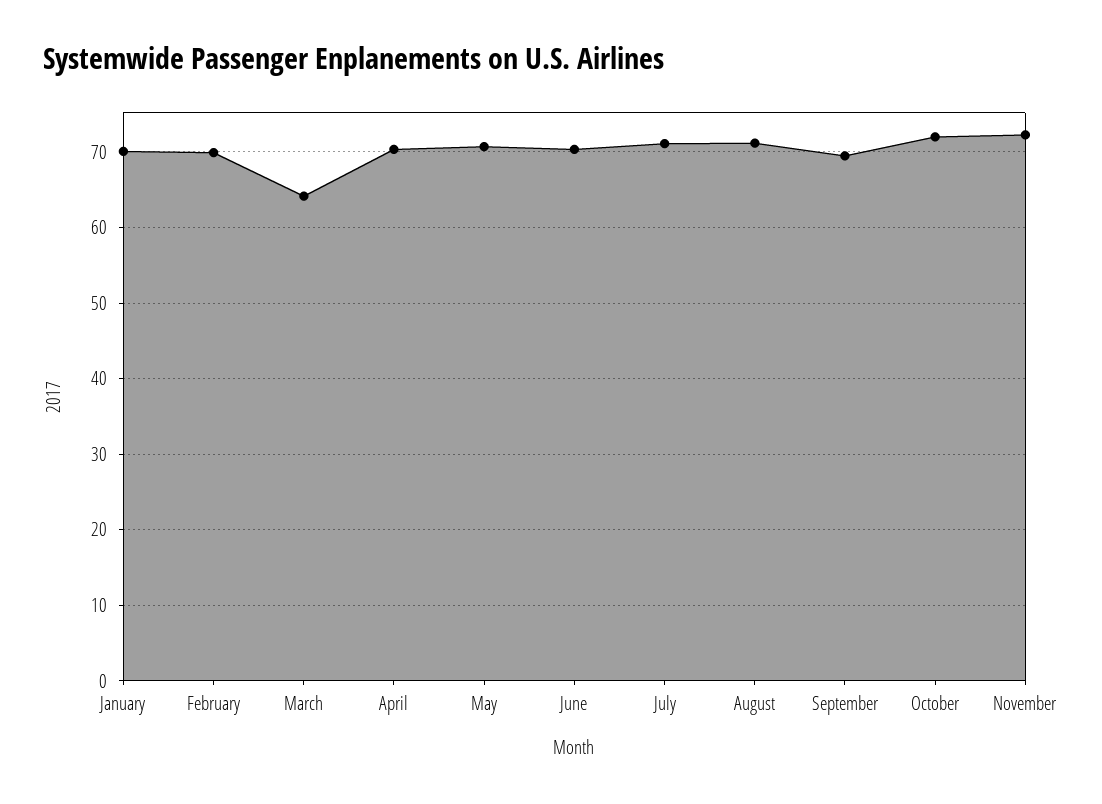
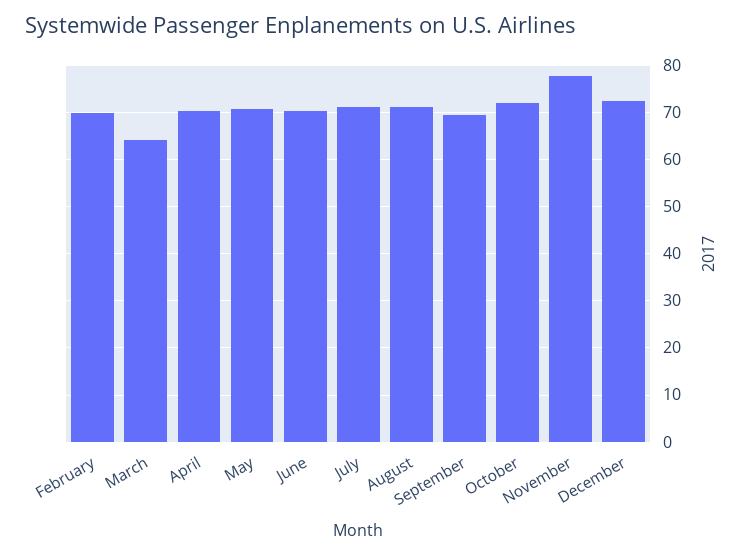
January: 70 -> none
November: 72 -> 78
December: none -> 72

